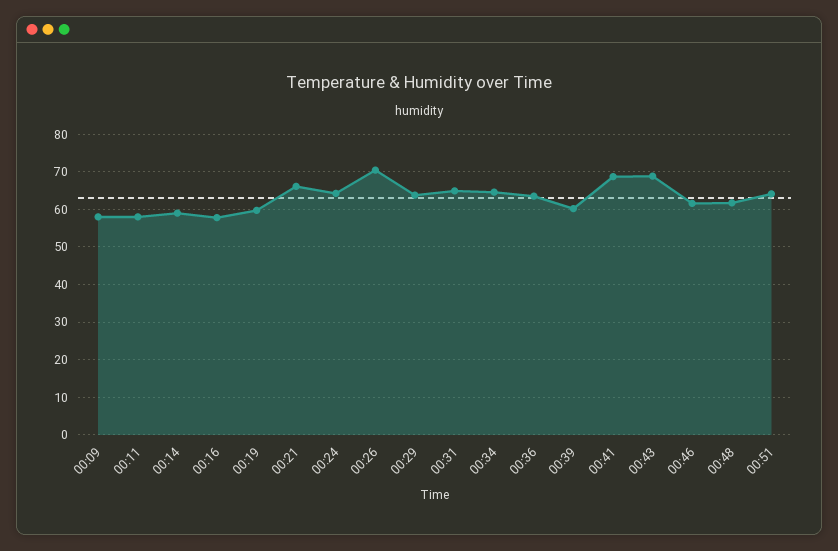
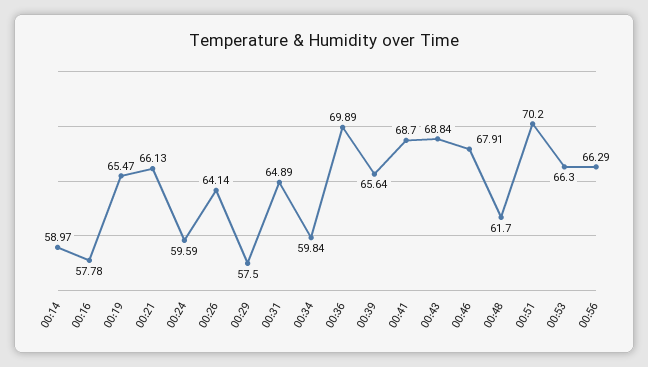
00:09: 58 -> none
00:11: 58 -> none
00:19: 60 -> 65.47
00:24: 64 -> 59.59
00:26: 70 -> 64.14
00:29: 64 -> 57.5
00:34: 64 -> 59.84
00:36: 64 -> 69.89
00:39: 60 -> 65.64
00:46: 62 -> 67.91
00:51: 64 -> 70.2
00:53: none -> 66.3
00:56: none -> 66.29

